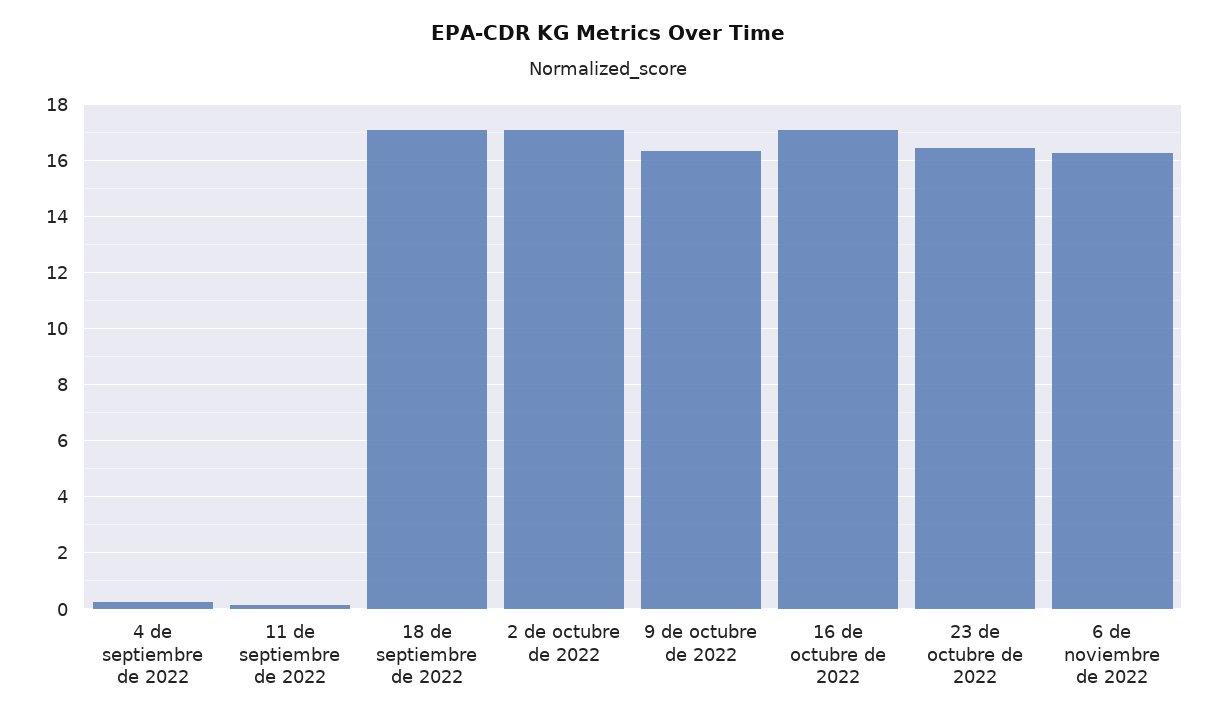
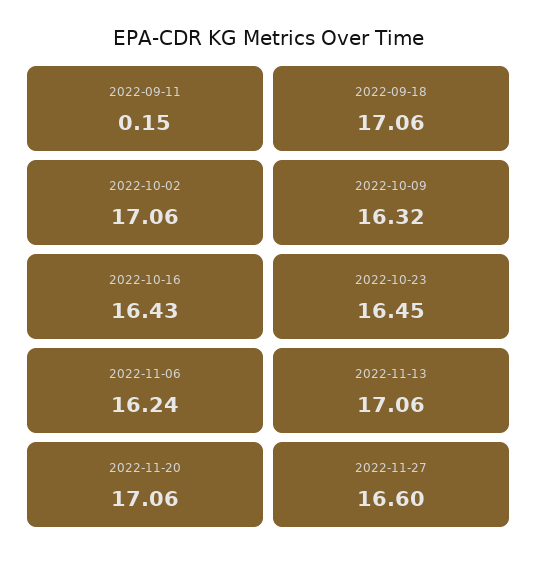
4 de septiembre de 2022: 0.25 -> none
16 de octubre de 2022: 17 -> 16.43
2022-11-13: none -> 17.06
2022-11-20: none -> 17.06
2022-11-27: none -> 16.6

